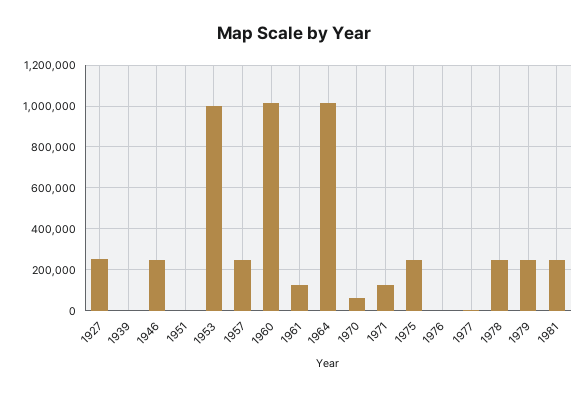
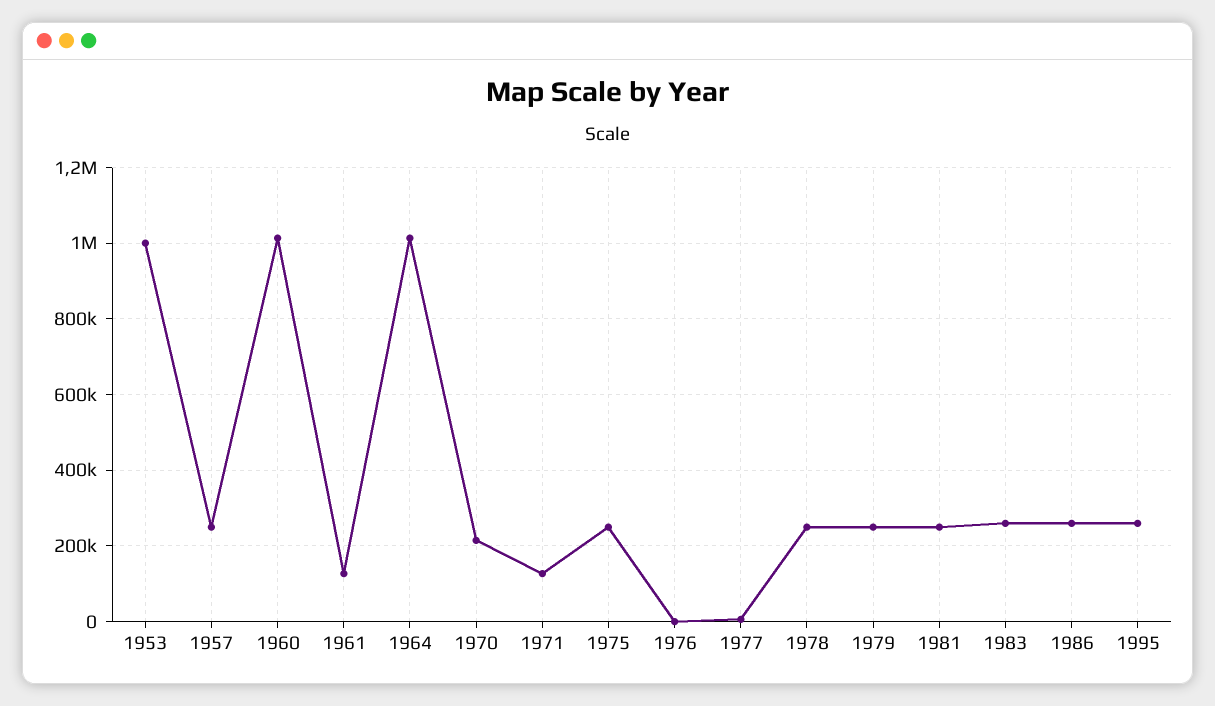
1927: 250000 -> none
1939: 0 -> none
1946: 250000 -> none
1951: 0 -> none
1970: 50000 -> 220000
1983: none -> 260000
1986: none -> 260000
1995: none -> 260000

